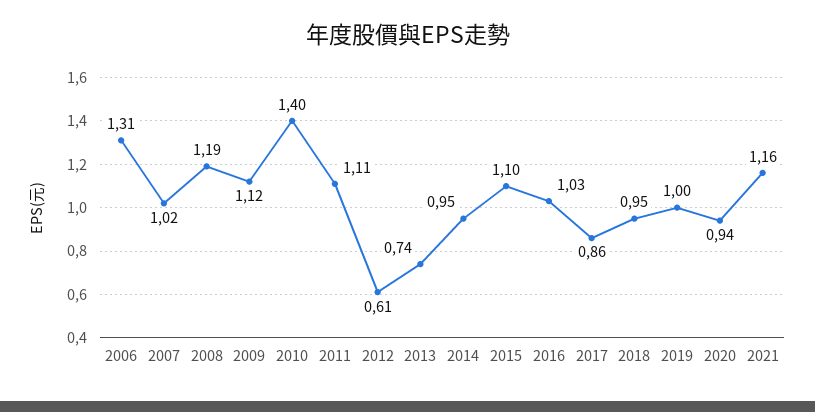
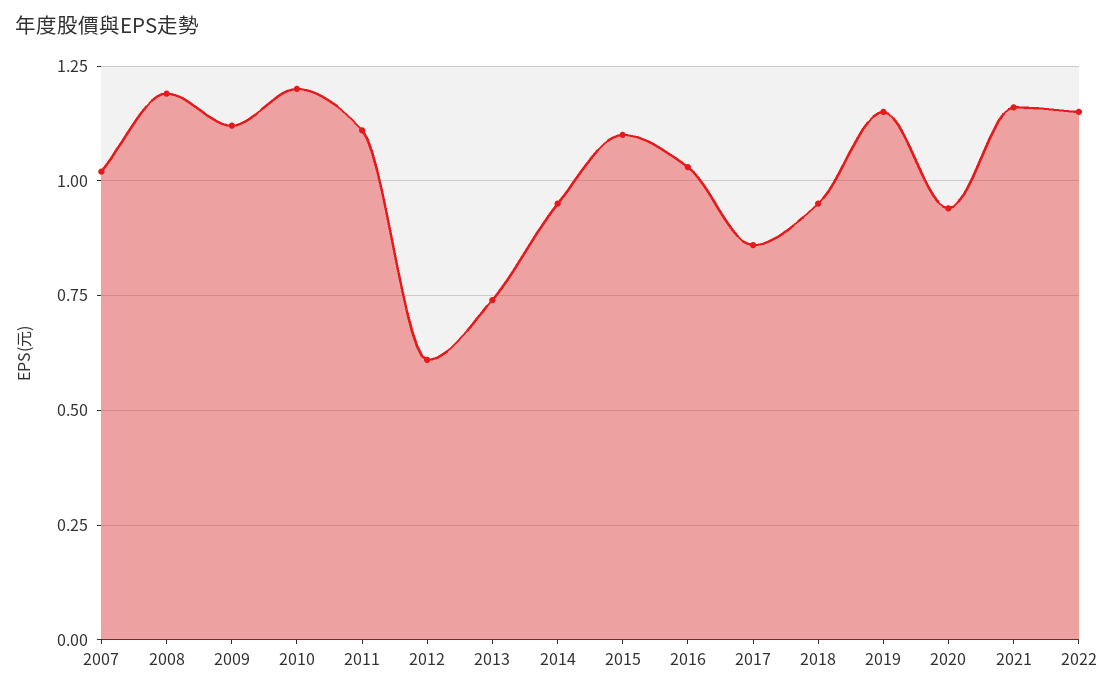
2006: 1.31 -> none
2010: 1.4 -> 1.2
2019: 1 -> 1.15
2022: none -> 1.15

